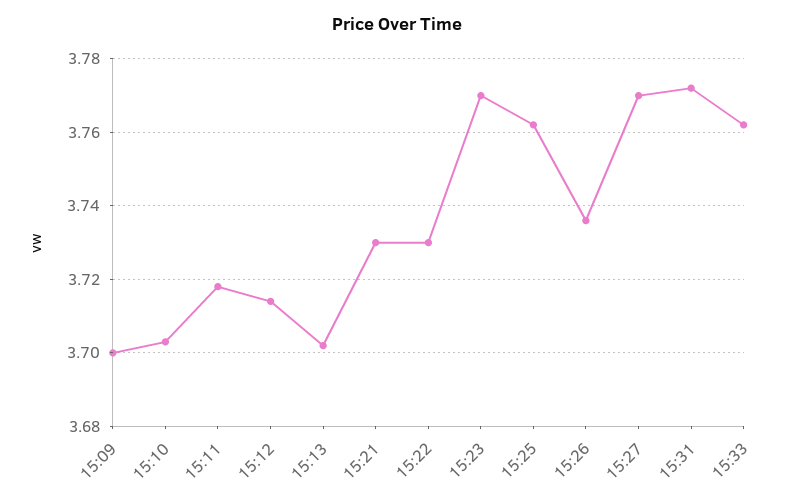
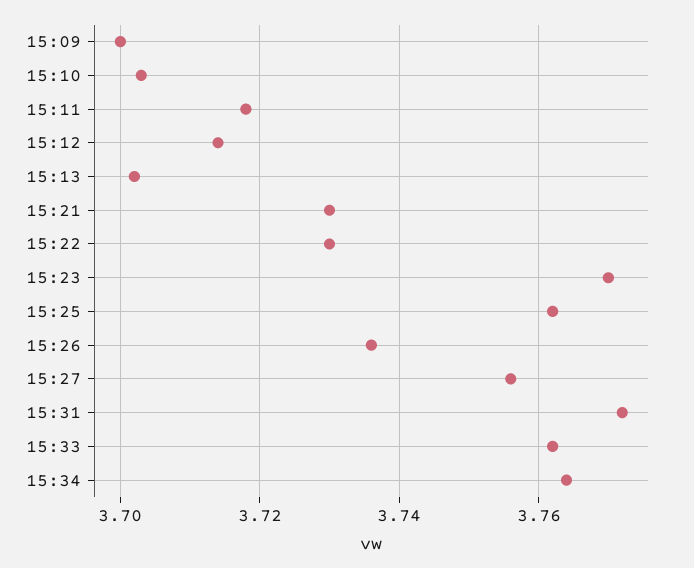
15:27: 3.77 -> 3.755
15:34: none -> 3.765

